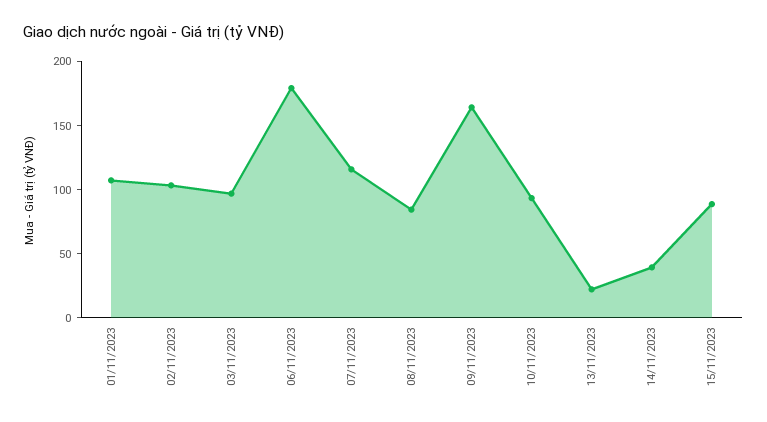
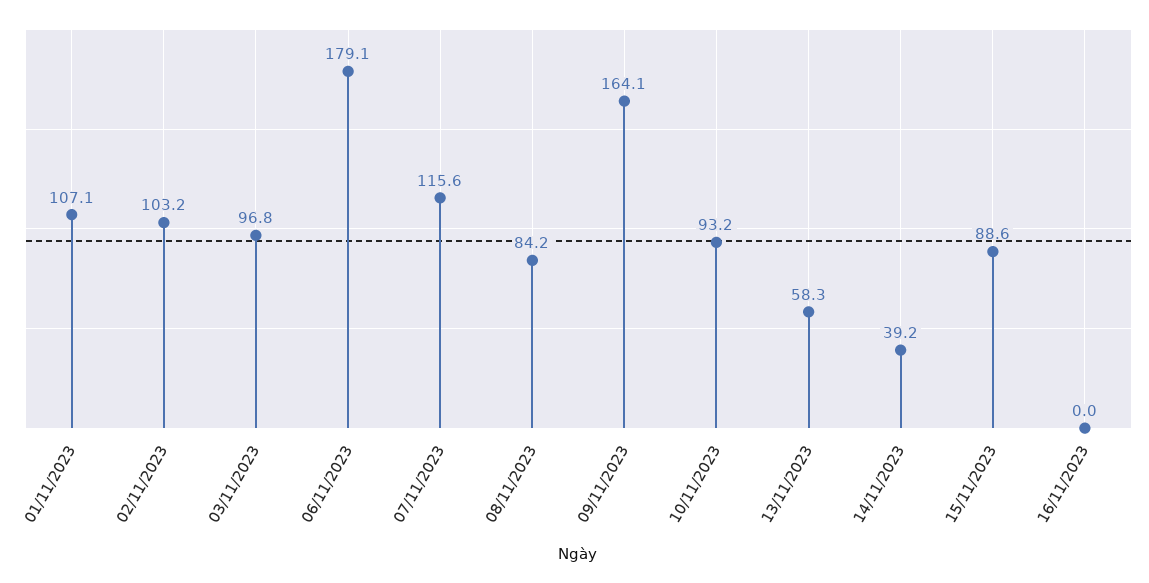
13/11/2023: 20 -> 58.3
16/11/2023: none -> 0

